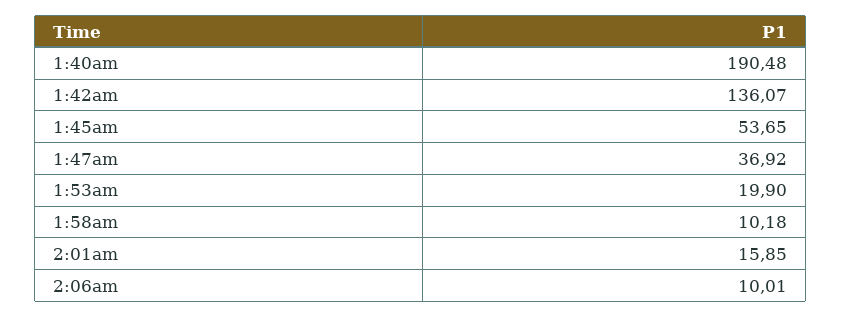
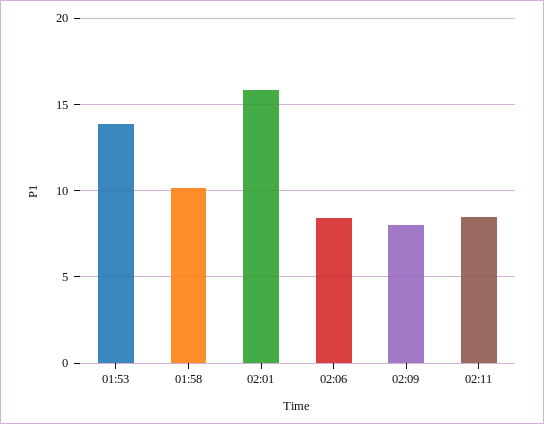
1:40am: 190.48 -> none
1:42am: 136.07 -> none
1:45am: 53.65 -> none
1:47am: 36.92 -> none
1:53am: 19.9 -> 14
2:06am: 10.01 -> 8.5
02:09: none -> 8
02:11: none -> 8.5

